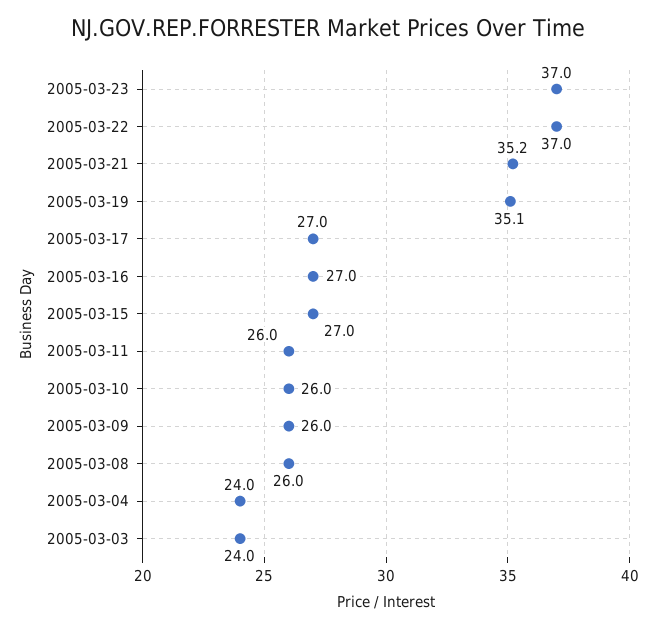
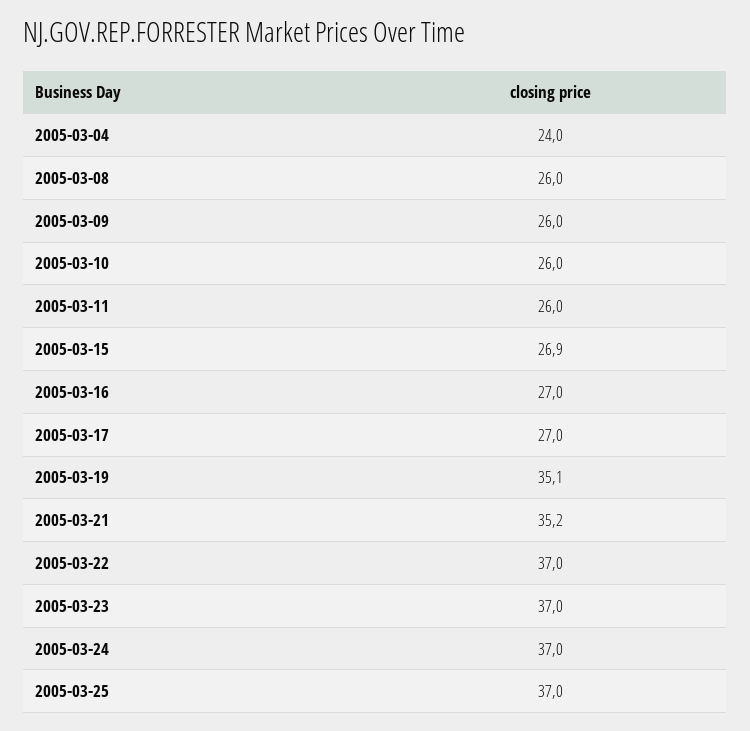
2005-03-15: 27 -> 26.9
2005-03-03: 24 -> none
2005-03-24: none -> 37
2005-03-25: none -> 37

